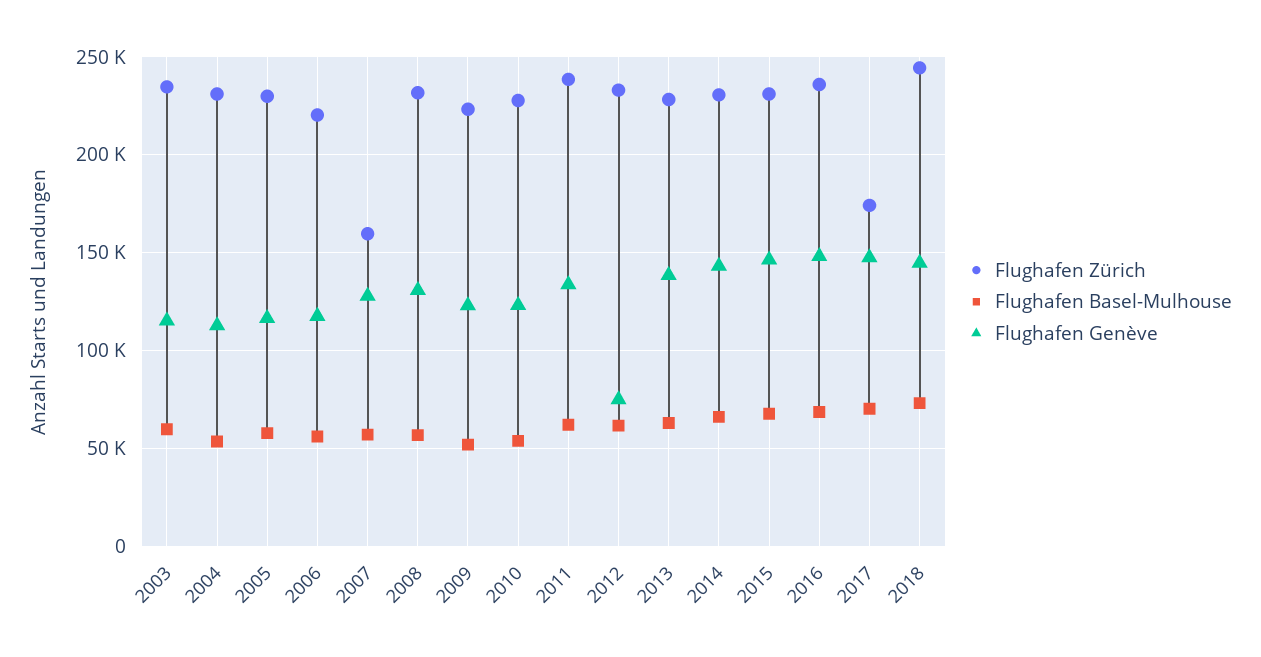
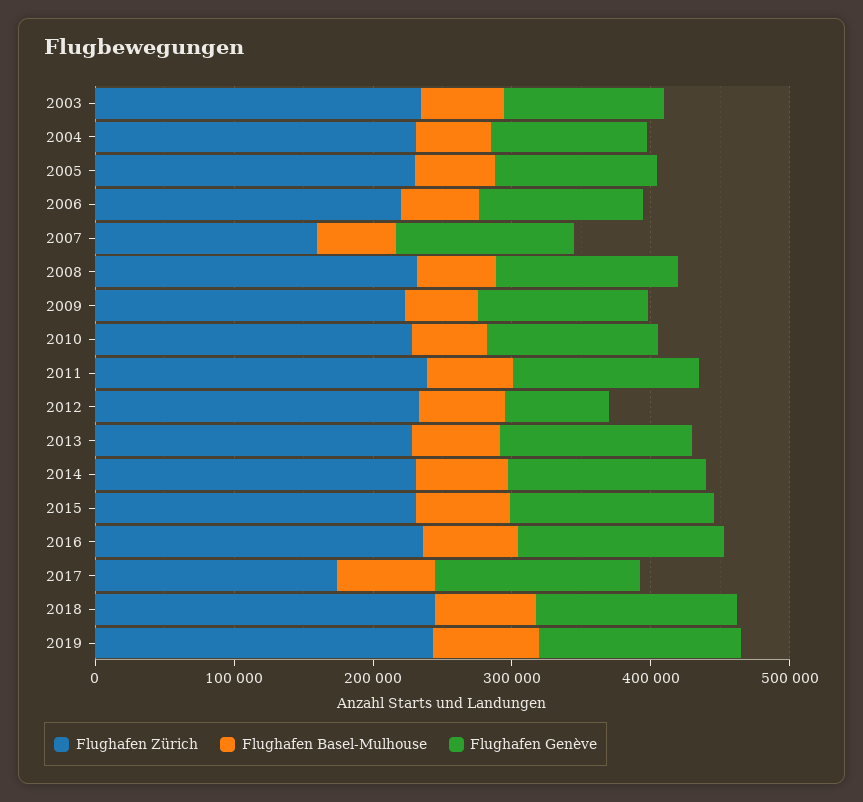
Flughafen Zürich, 2019: none -> 240000
Flughafen Basel-Mulhouse, 2019: none -> 80000
Flughafen Genève, 2019: none -> 140000

